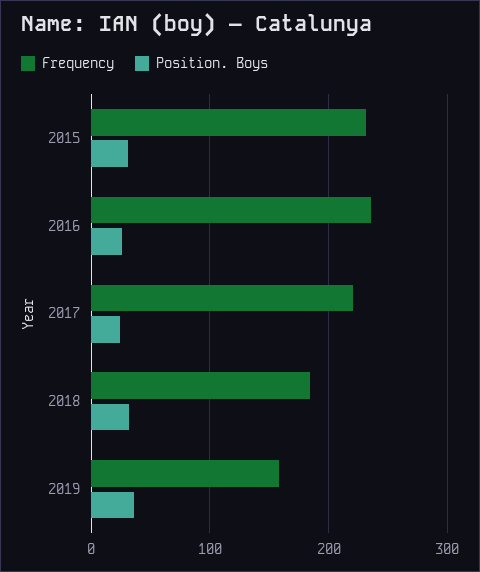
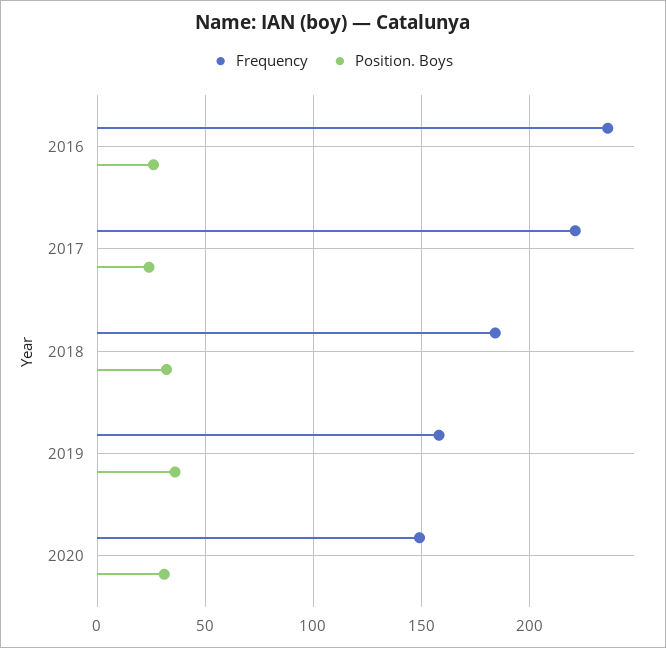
Frequency, 2015: 230 -> none
Position. Boys, 2015: 30 -> none
Frequency, 2020: none -> 150
Position. Boys, 2020: none -> 30

